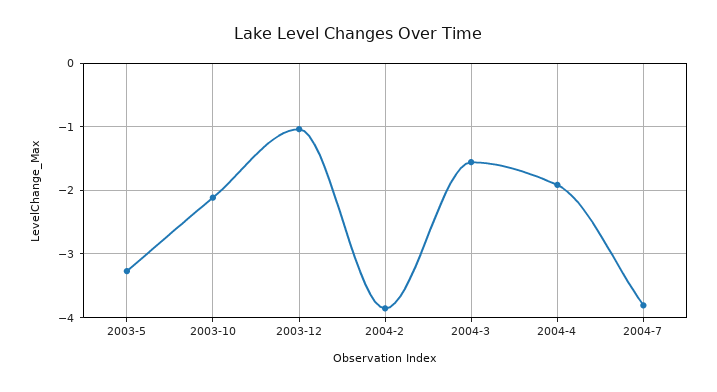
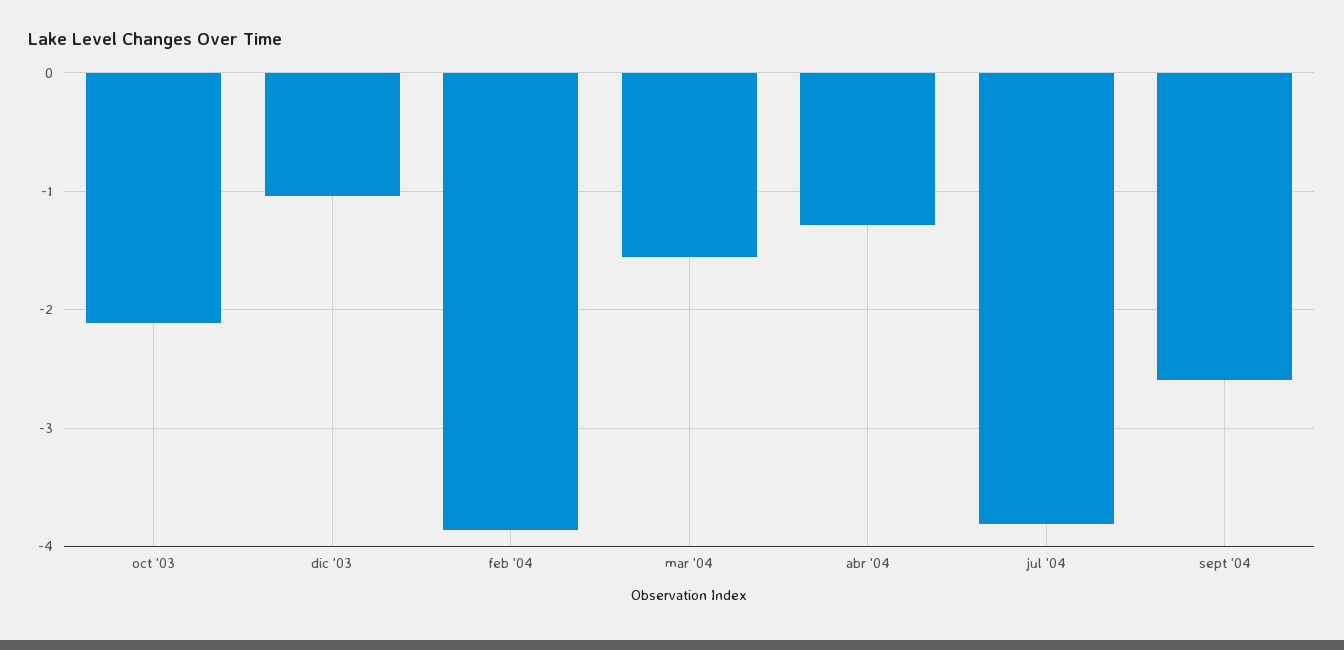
2003-5: -3.3 -> none
2004-4: -1.9 -> -1.3
sept '04: none -> -2.6

